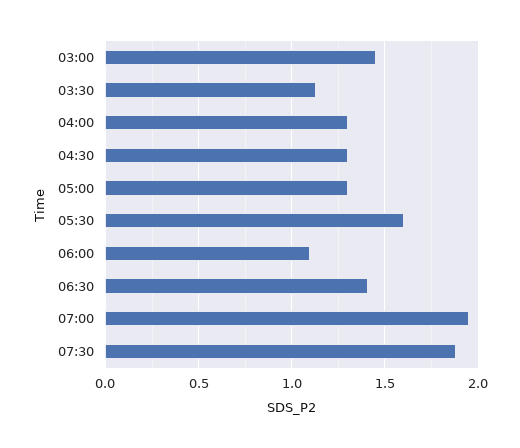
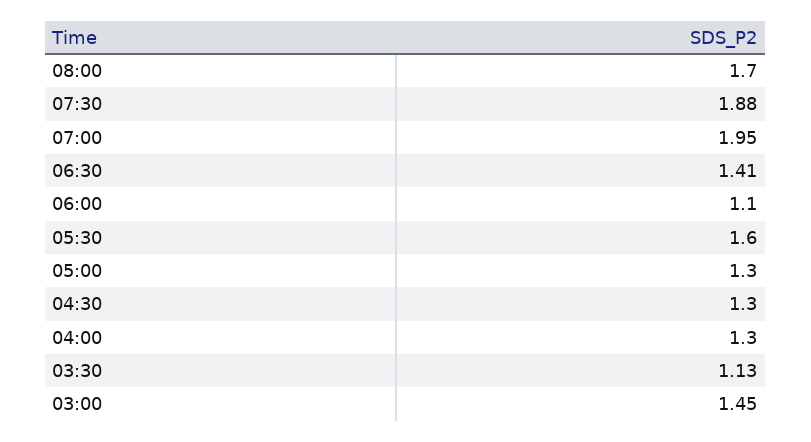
08:00: none -> 1.7

